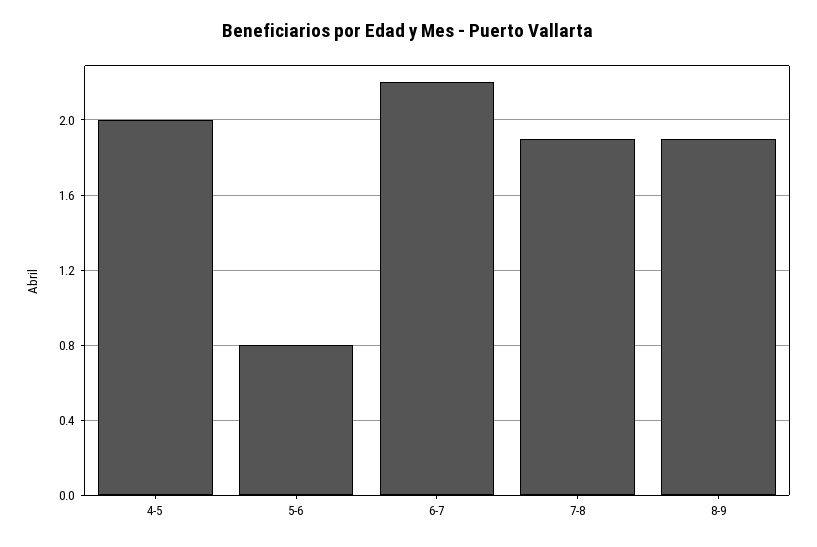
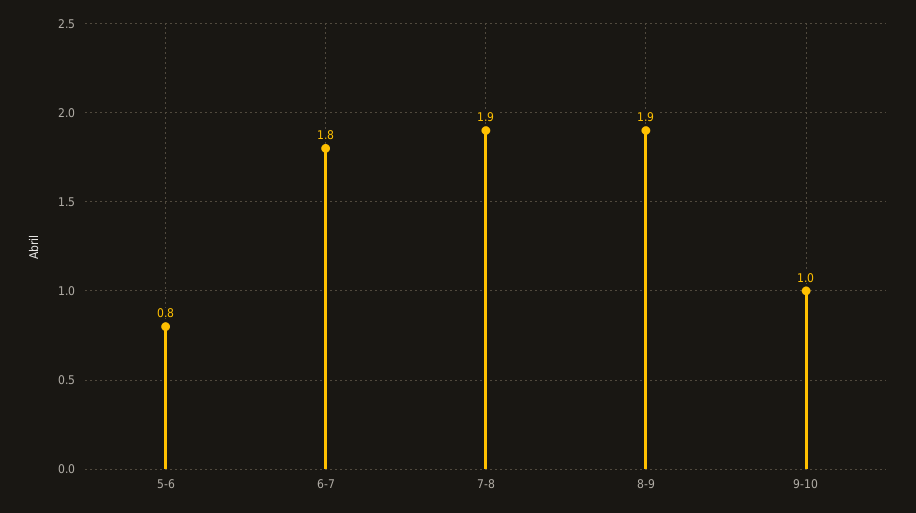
4-5: 2 -> none
6-7: 2.2 -> 1.8
9-10: none -> 1

